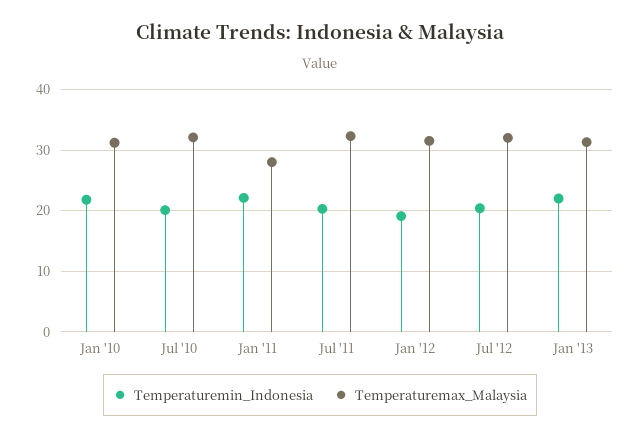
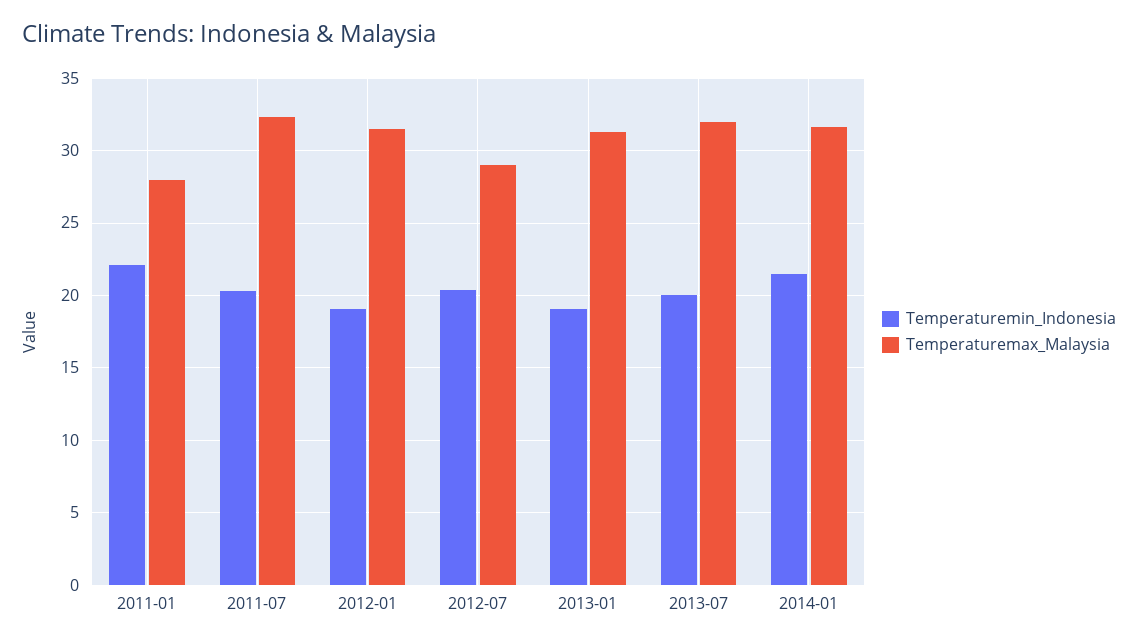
Temperaturemin_Indonesia, Jan '10: 22 -> none
Temperaturemax_Malaysia, Jan '10: 31 -> none
Temperaturemin_Indonesia, Jul '10: 20 -> none
Temperaturemax_Malaysia, Jul '10: 32 -> none
Temperaturemax_Malaysia, Jul '12: 32 -> 29
Temperaturemin_Indonesia, Jan '13: 22 -> 19
Temperaturemin_Indonesia, 2013-07: none -> 20
Temperaturemax_Malaysia, 2013-07: none -> 32
Temperaturemin_Indonesia, 2014-01: none -> 21.5
Temperaturemax_Malaysia, 2014-01: none -> 31.5

